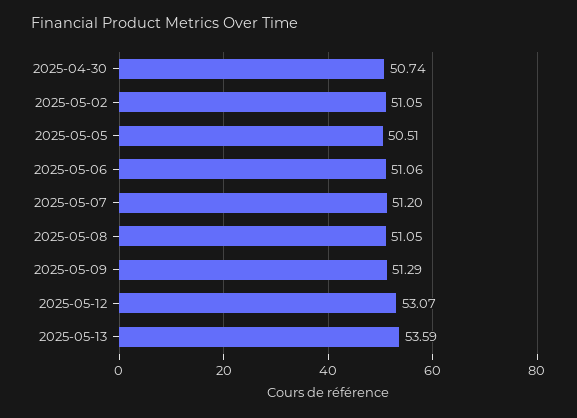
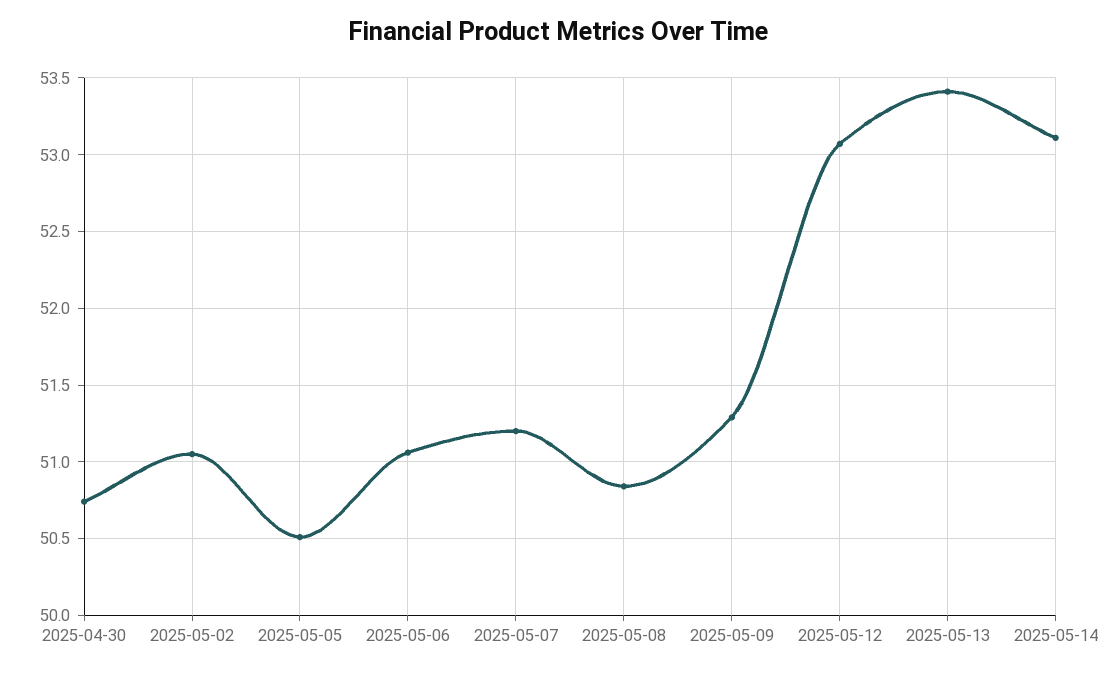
2025-05-08: 51.05 -> 50.85
2025-05-13: 53.59 -> 53.4
2025-05-14: none -> 53.1

